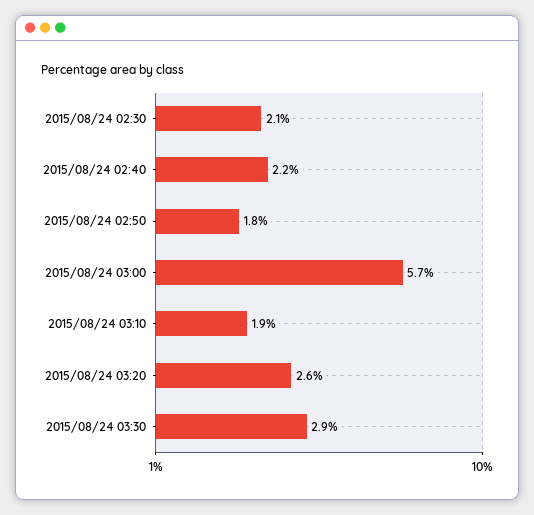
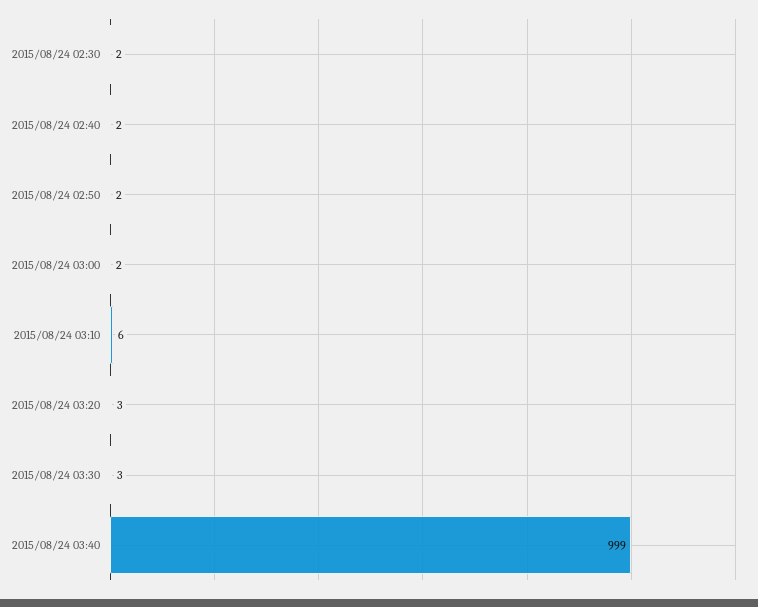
2015/08/24 03:00: 5.7 -> 2
2015/08/24 03:10: 1.9 -> 6
2015/08/24 03:40: none -> 999

